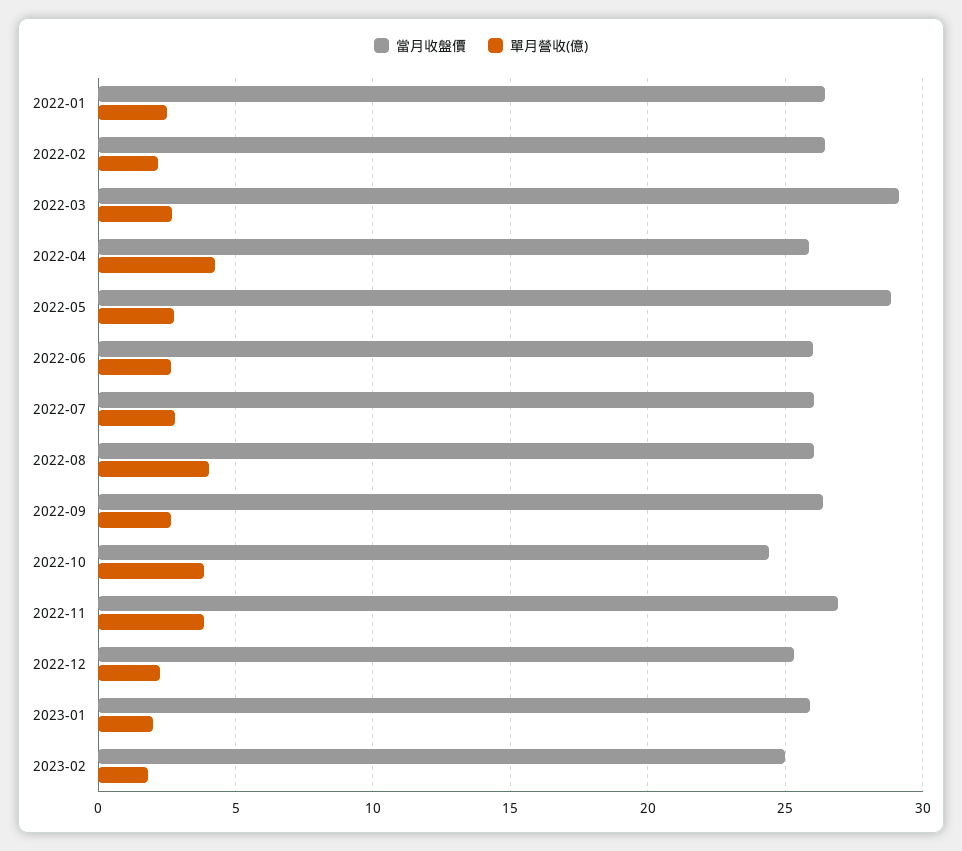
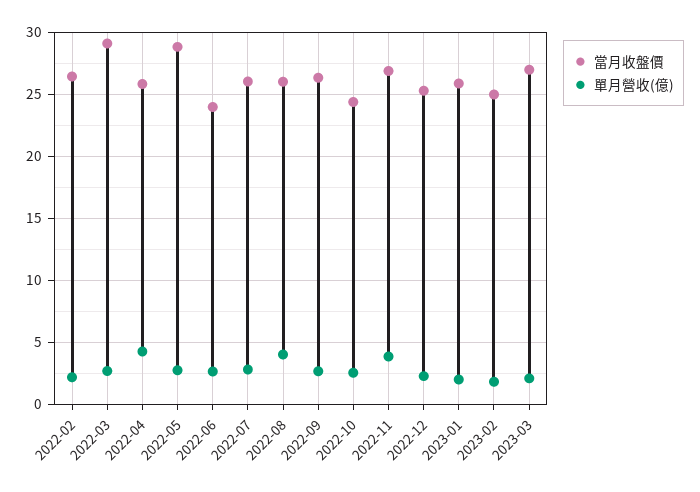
當月收盤價, 2022-01: 26.5 -> none
單月營收(億), 2022-01: 2.5 -> none
當月收盤價, 2022-06: 26 -> 24
單月營收(億), 2022-10: 4 -> 2.5
當月收盤價, 2023-03: none -> 27
單月營收(億), 2023-03: none -> 2

